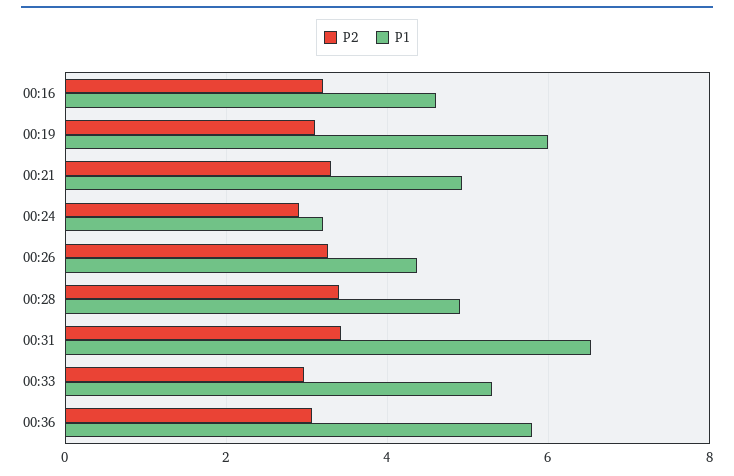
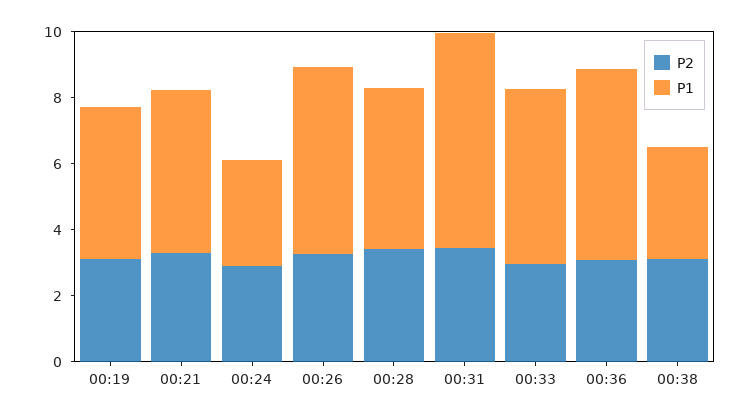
P2, 00:16: 3.2 -> none
P1, 00:16: 4.6 -> none
P1, 00:19: 6 -> 4.5
P1, 00:26: 4.4 -> 5.5
P2, 00:38: none -> 3
P1, 00:38: none -> 3.5

